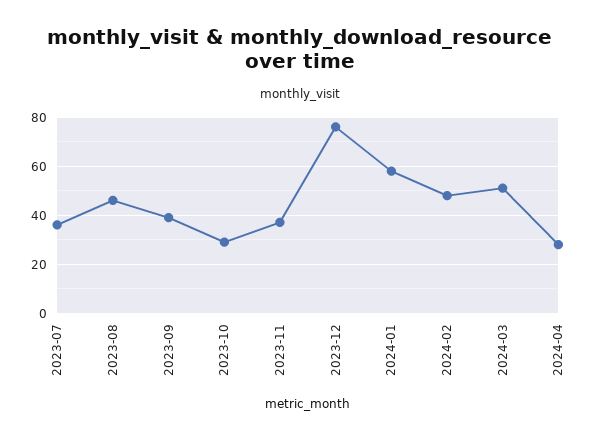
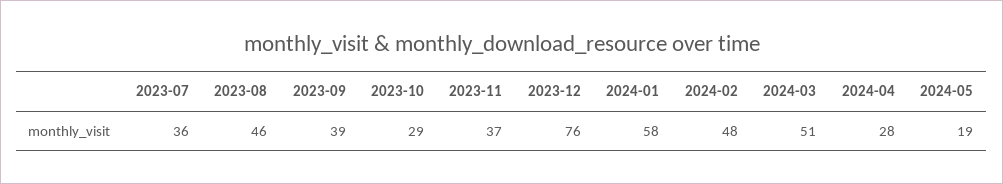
2024-05: none -> 19

